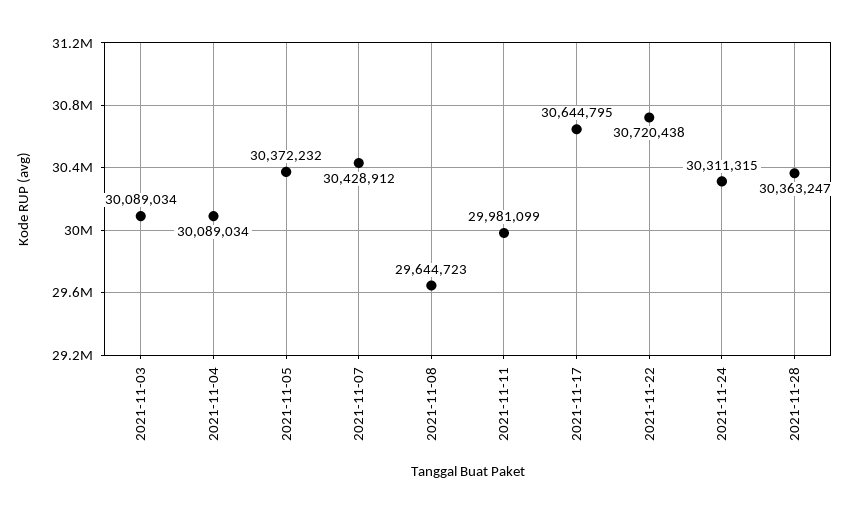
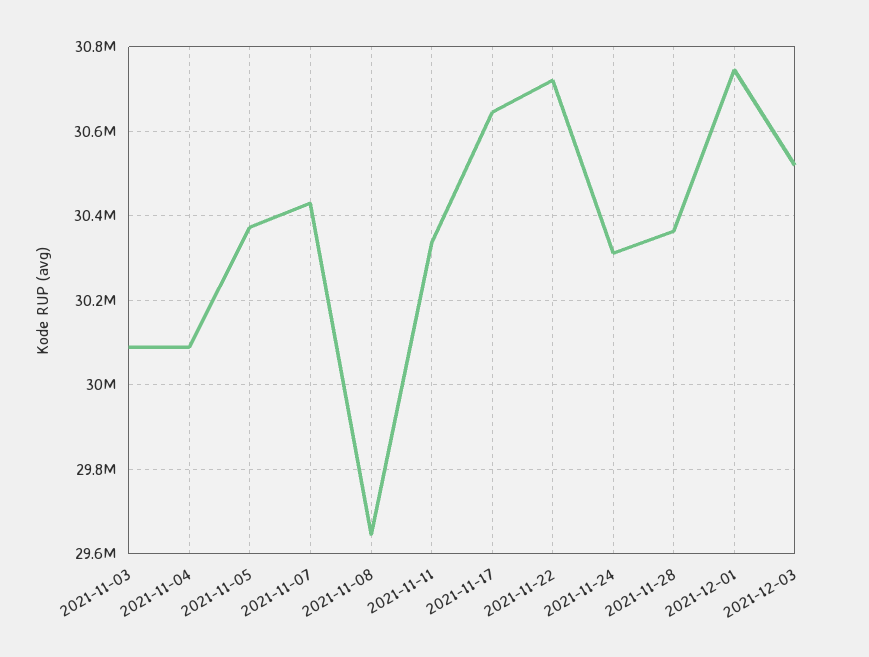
2021-11-11: 29981099 -> 30340000
2021-12-01: none -> 30740000
2021-12-03: none -> 30520000

